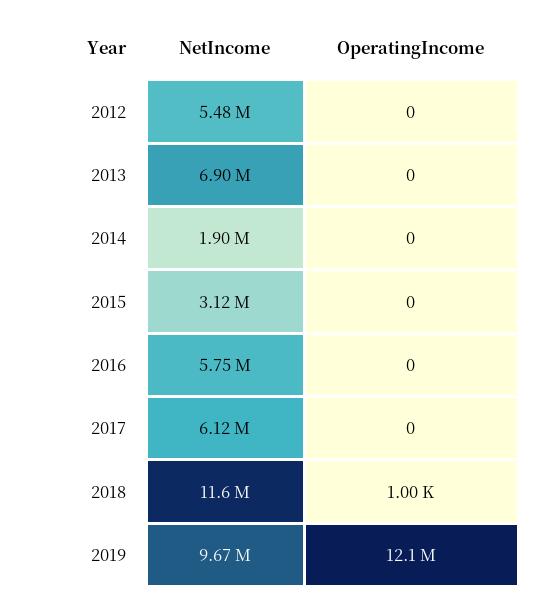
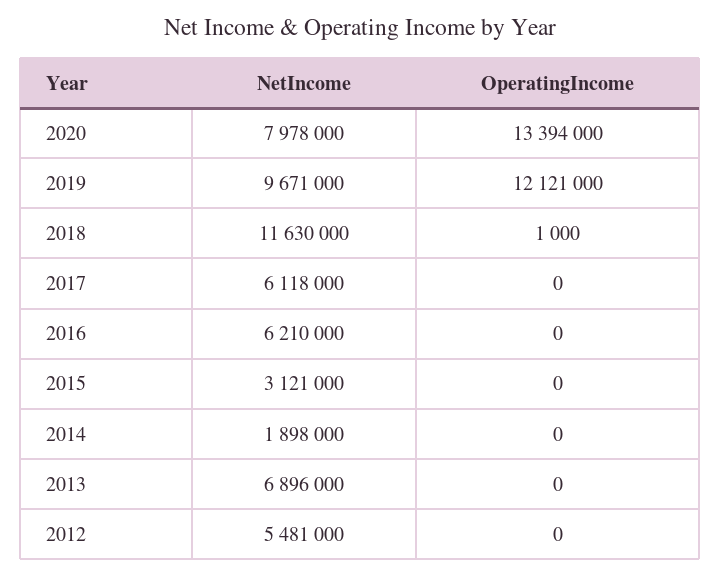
NetIncome, 2016: 5750000 -> 6210000
NetIncome, 2020: none -> 7978000
OperatingIncome, 2020: none -> 13394000

